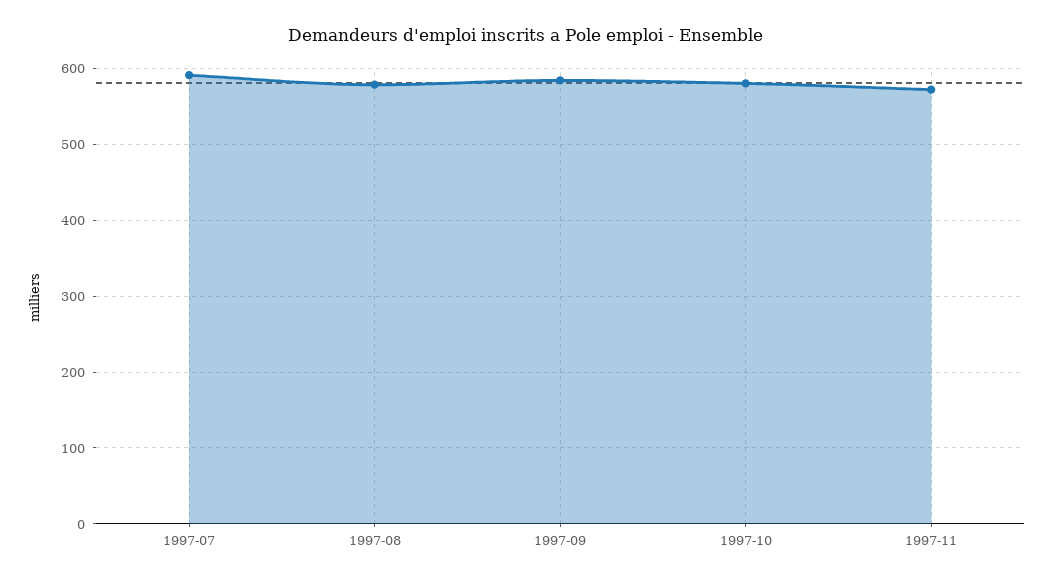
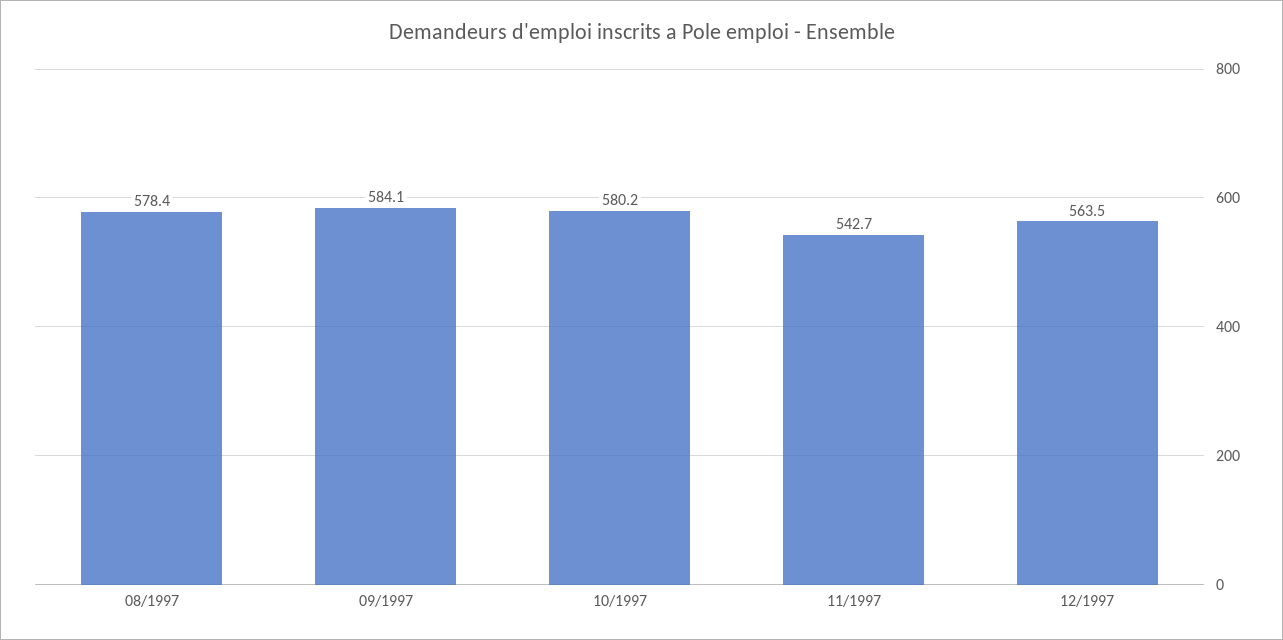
1997-07: 590 -> none
1997-11: 570 -> 542.7
12/1997: none -> 563.5

